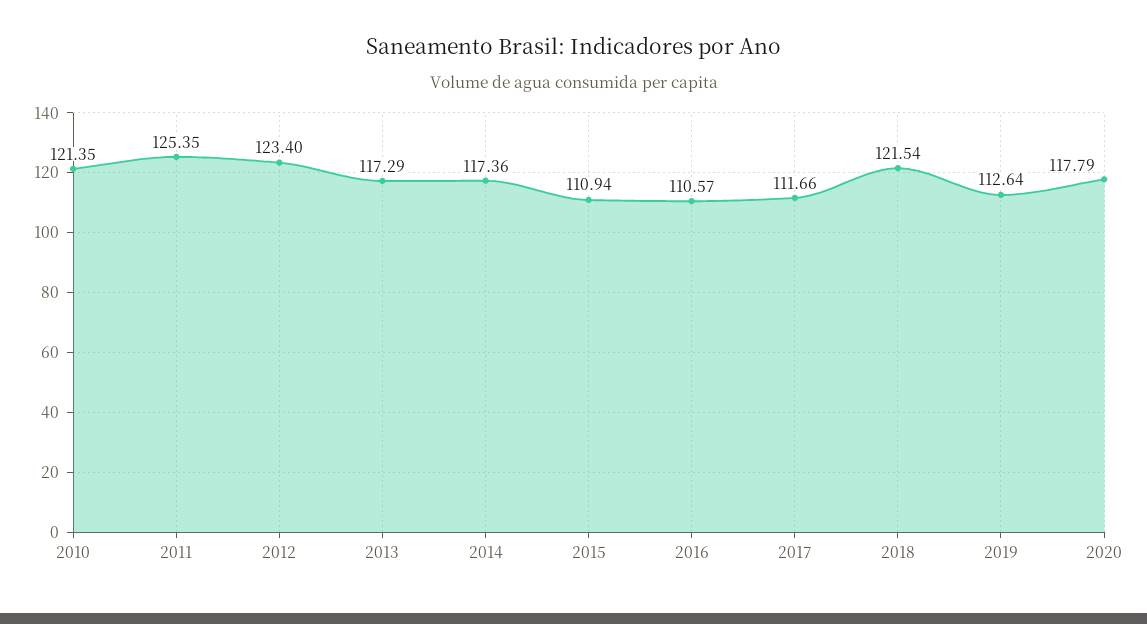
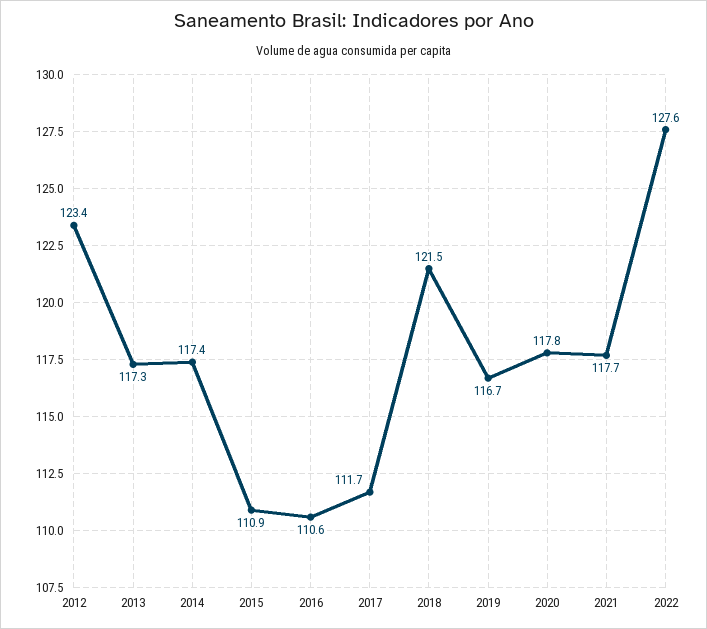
2010: 121.35 -> none
2011: 125.35 -> none
2019: 112.64 -> 116.7
2021: none -> 117.7
2022: none -> 127.6

